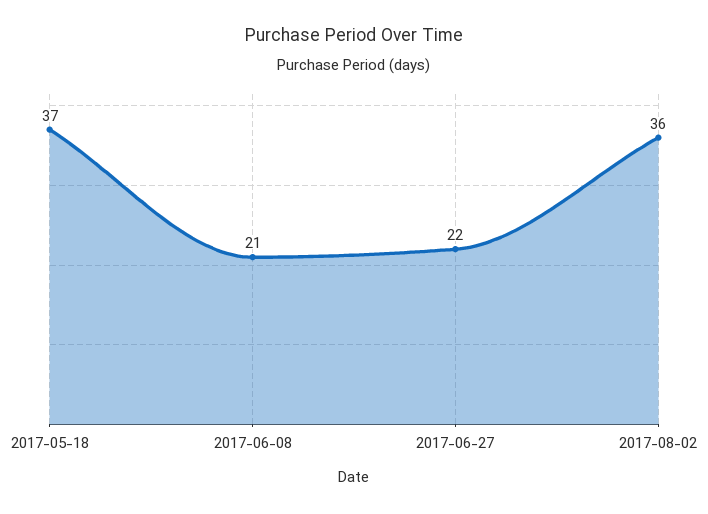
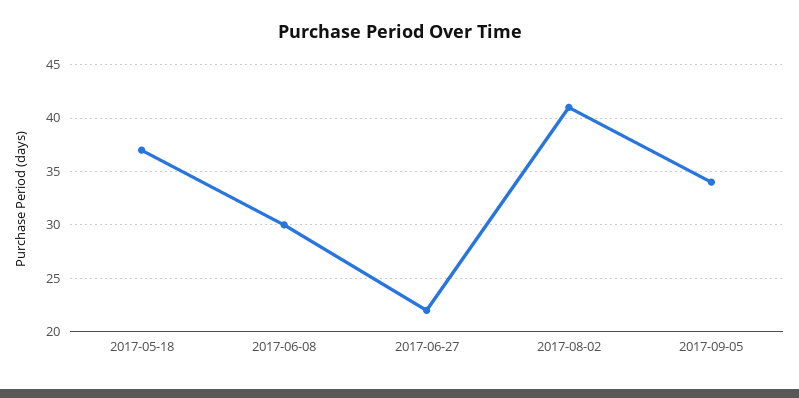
2017-06-08: 21 -> 30
2017-08-02: 36 -> 41
2017-09-05: none -> 34

